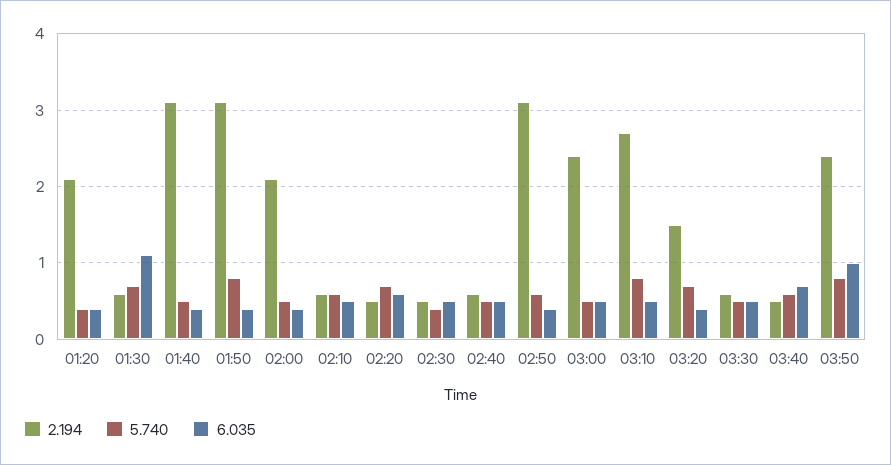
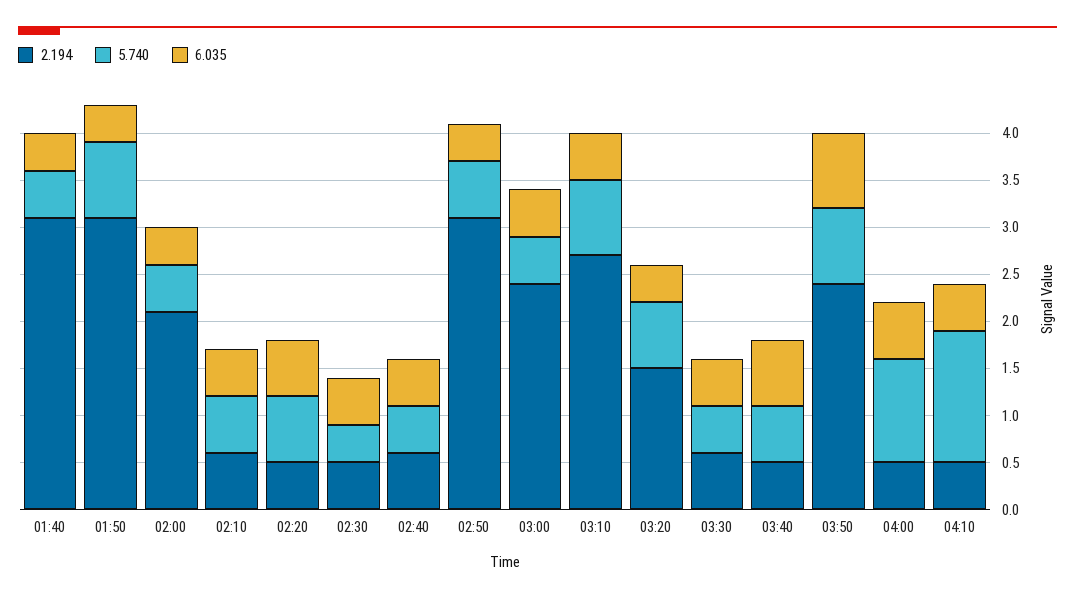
2.194, 01:20: 2.1 -> none
5.740, 01:20: 0.4 -> none
6.035, 01:20: 0.4 -> none
2.194, 01:30: 0.6 -> none
5.740, 01:30: 0.7 -> none
6.035, 01:30: 1.1 -> none
6.035, 03:50: 1 -> 0.8
2.194, 04:00: none -> 0.5
5.740, 04:00: none -> 1.1
6.035, 04:00: none -> 0.6
2.194, 04:10: none -> 0.5
5.740, 04:10: none -> 1.4
6.035, 04:10: none -> 0.5

